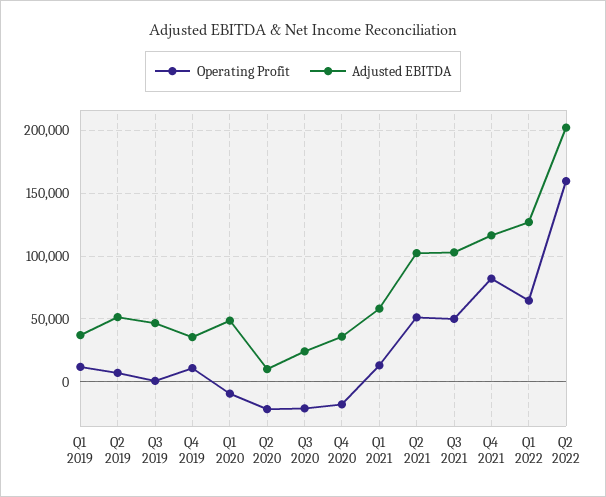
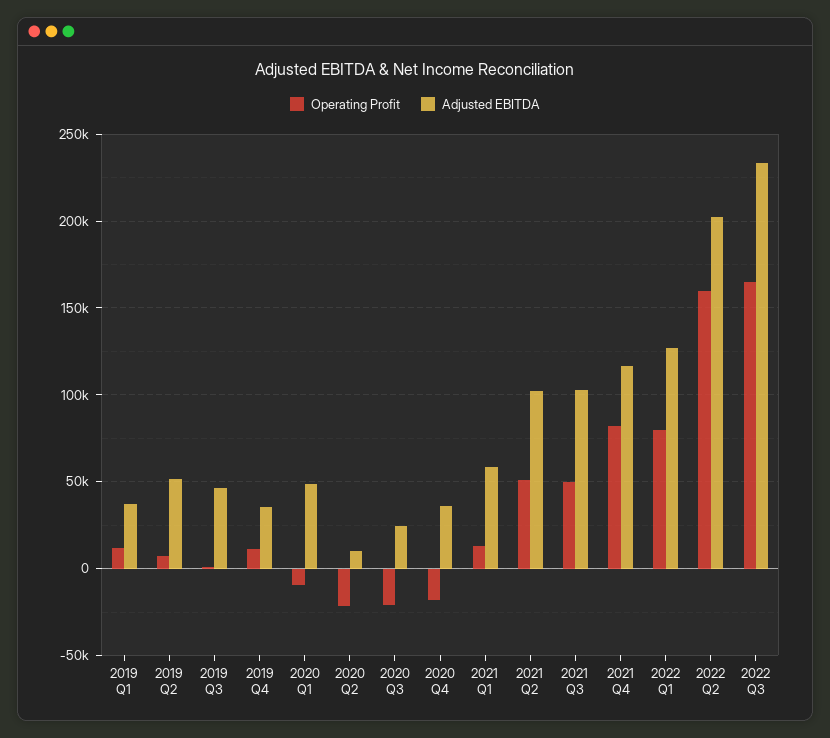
Operating Profit, Q1 2022: 65000 -> 80000
Operating Profit, 2022 Q3: none -> 165000
Adjusted EBITDA, 2022 Q3: none -> 235000

